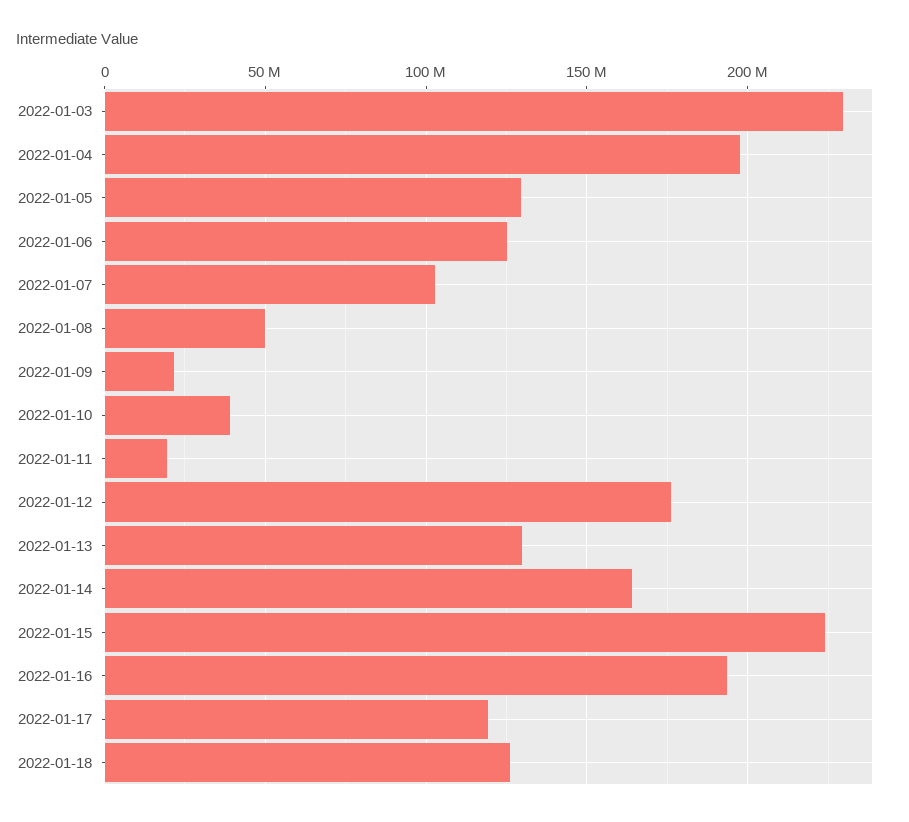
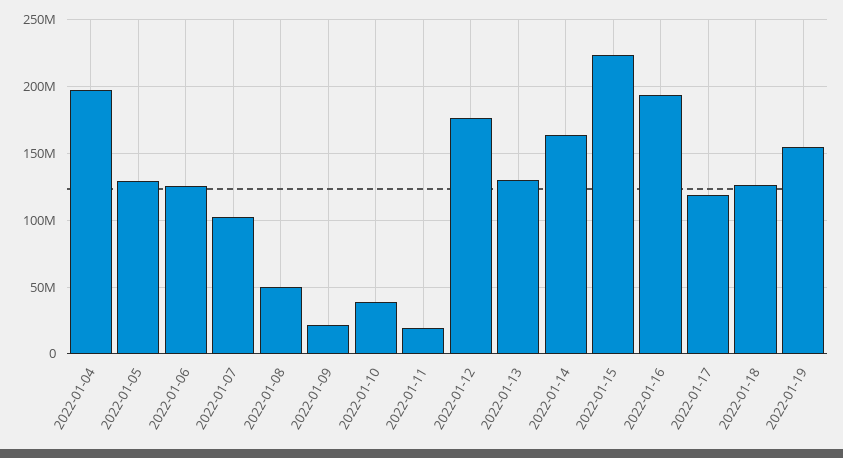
2022-01-03: 230000000 -> none
2022-01-19: none -> 155000000

